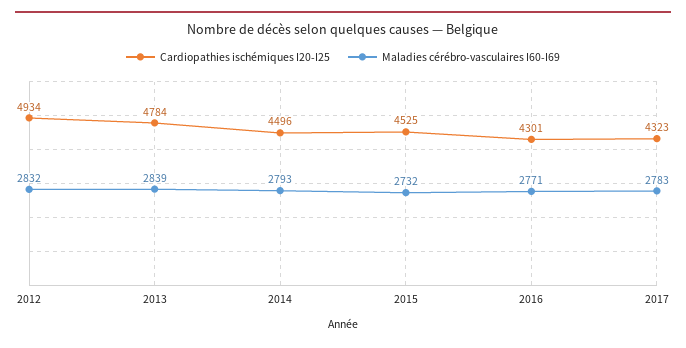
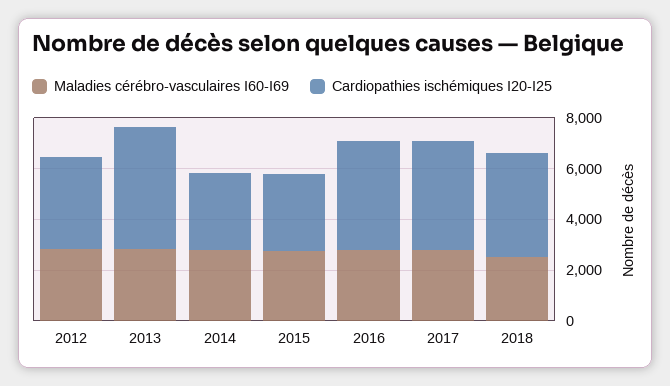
Cardiopathies ischémiques I20-I25, 2012: 4934 -> 3500
Cardiopathies ischémiques I20-I25, 2014: 4496 -> 3000
Cardiopathies ischémiques I20-I25, 2015: 4525 -> 3000
Maladies cérébro-vasculaires I60-I69, 2018: none -> 2500
Cardiopathies ischémiques I20-I25, 2018: none -> 4000

